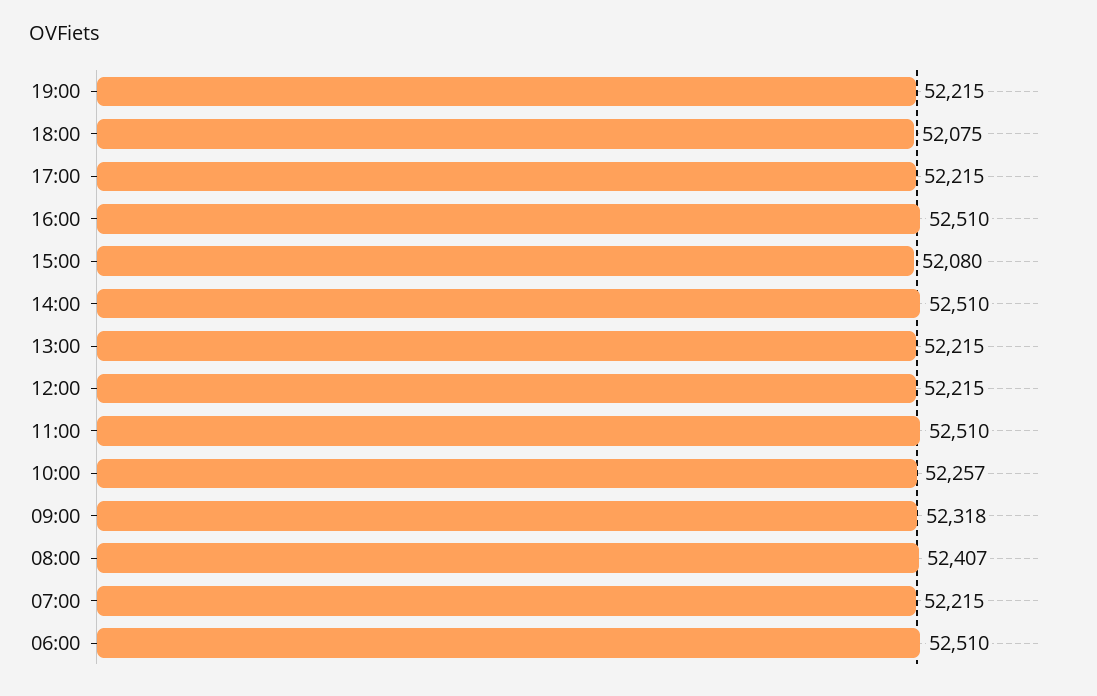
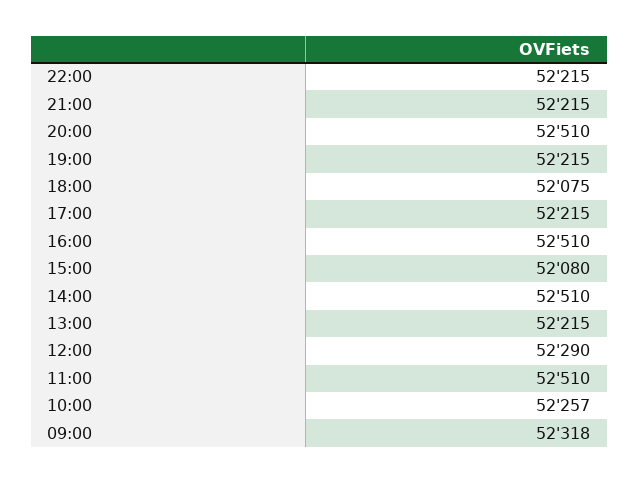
12:00: 52215 -> 52290
08:00: 52407 -> none
07:00: 52215 -> none
06:00: 52510 -> none
22:00: none -> 52215
21:00: none -> 52215
20:00: none -> 52510

